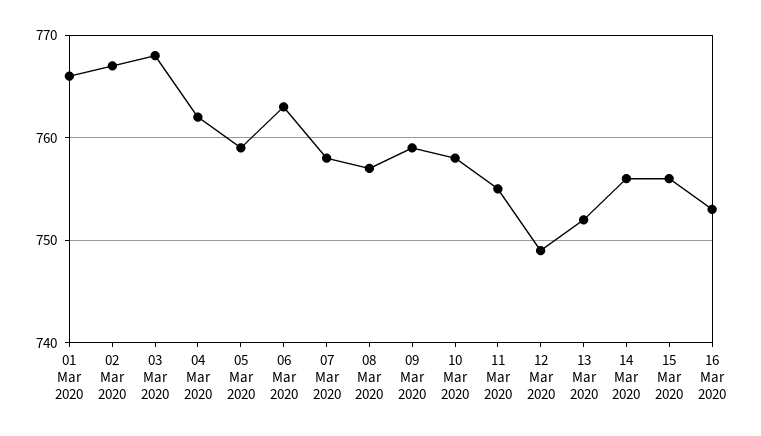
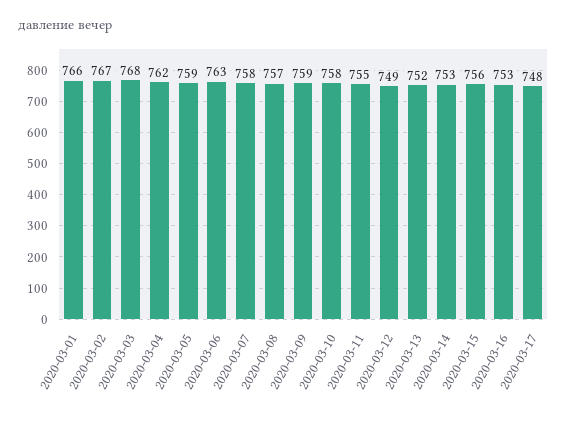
14 Mar 2020: 756 -> 753
2020-03-17: none -> 748

